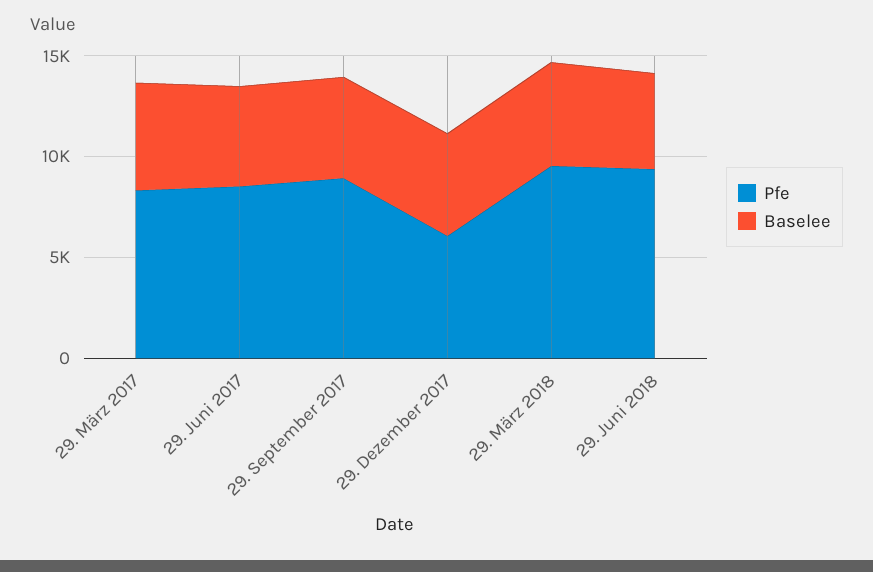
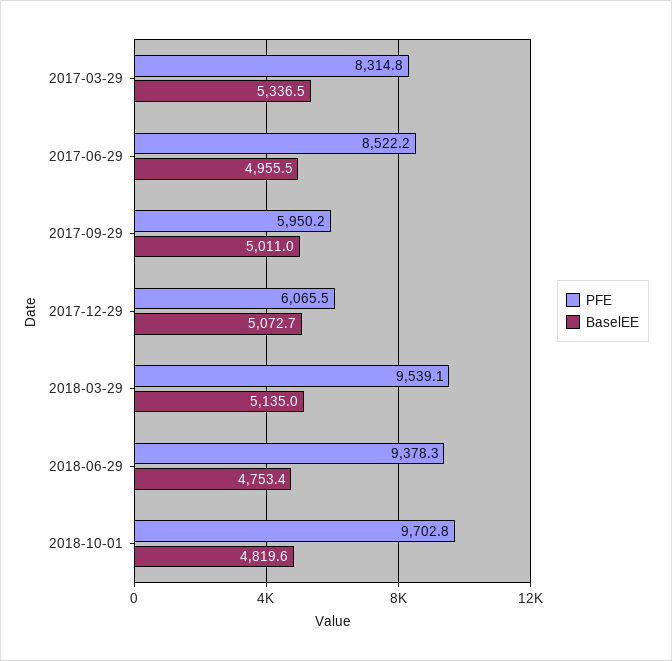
Pfe, 29. September 2017: 9000 -> 5950.2
Pfe, 2018-10-01: none -> 9702.8
Baselee, 2018-10-01: none -> 4819.6

